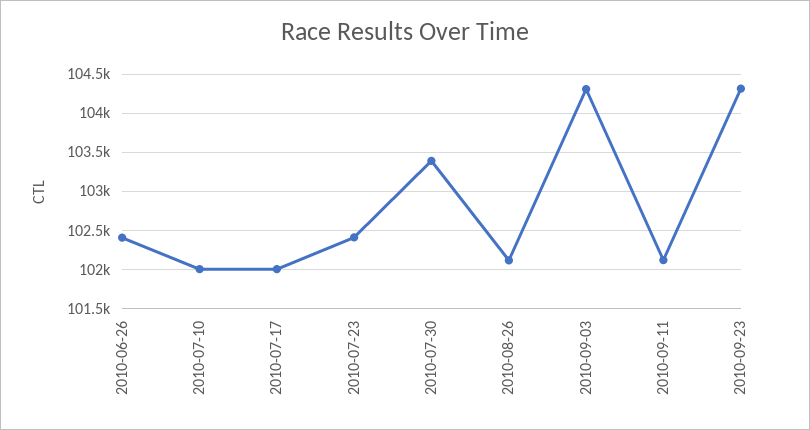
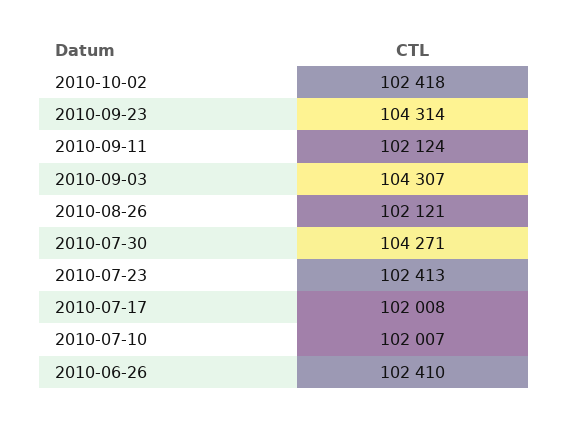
2010-07-30: 103400 -> 104271
2010-10-02: none -> 102418

